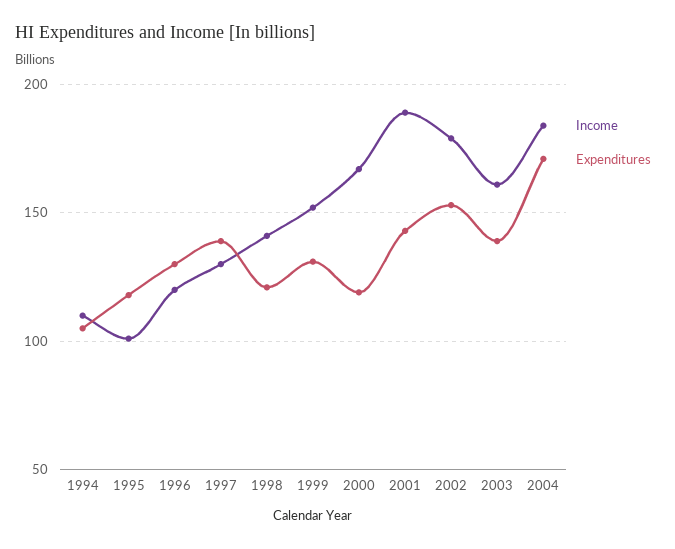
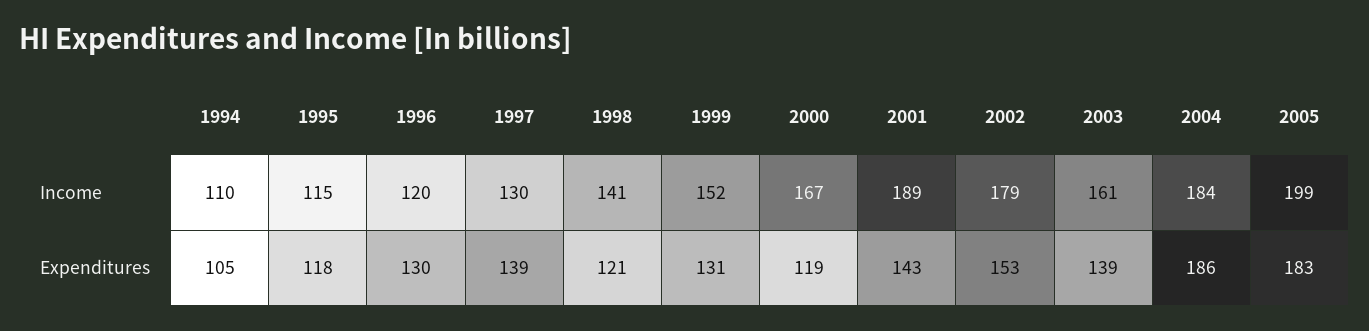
Income, 1995: 100 -> 115
Expenditures, 2004: 170 -> 186
Income, 2005: none -> 199
Expenditures, 2005: none -> 183

